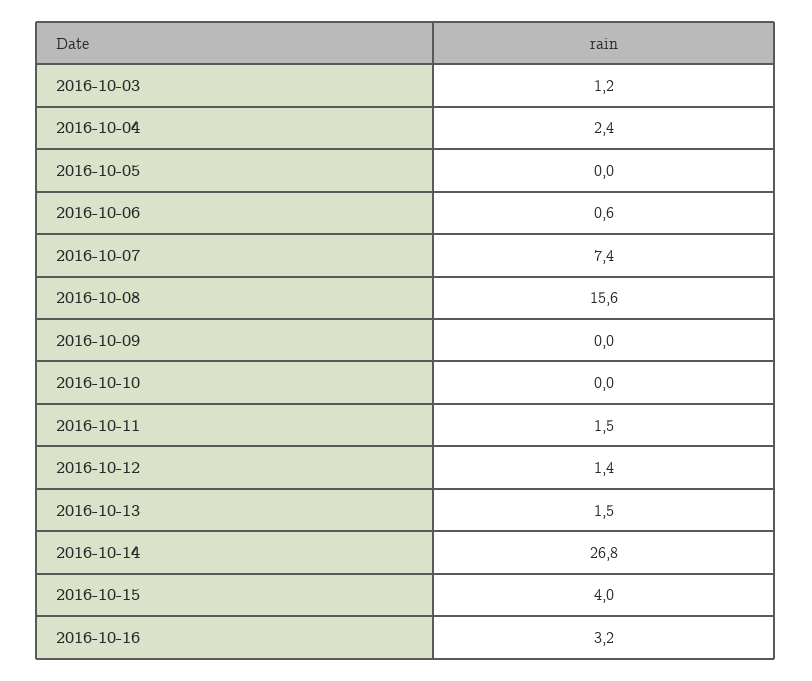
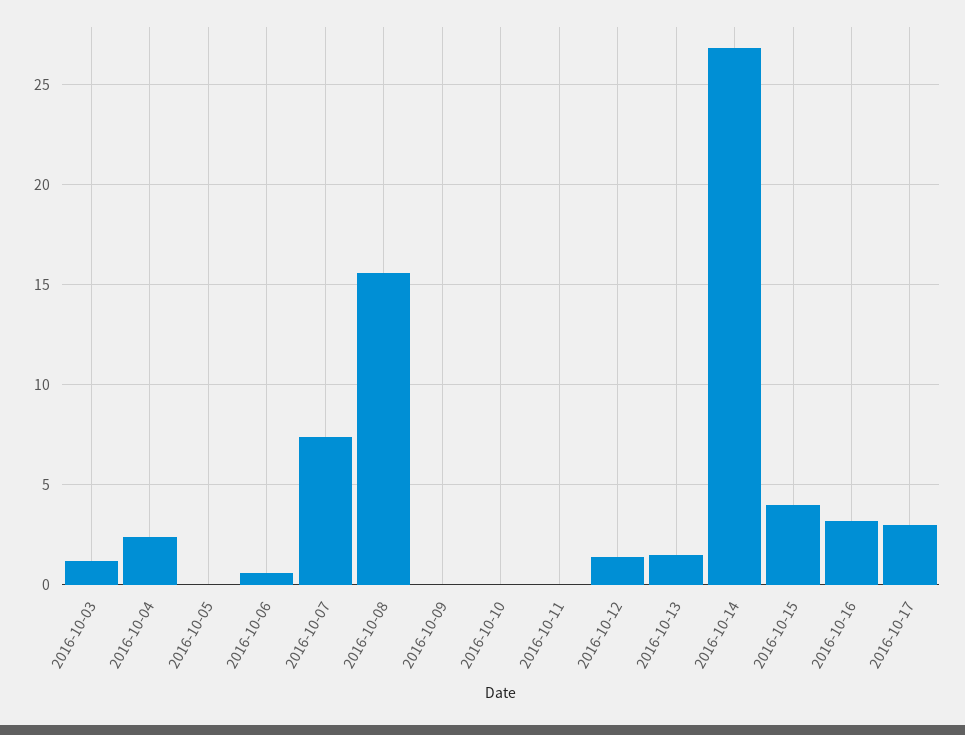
2016-10-11: 1.5 -> 0
2016-10-17: none -> 3

